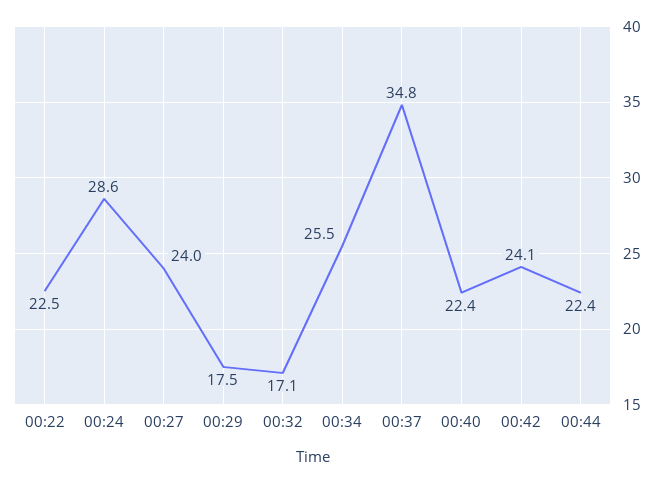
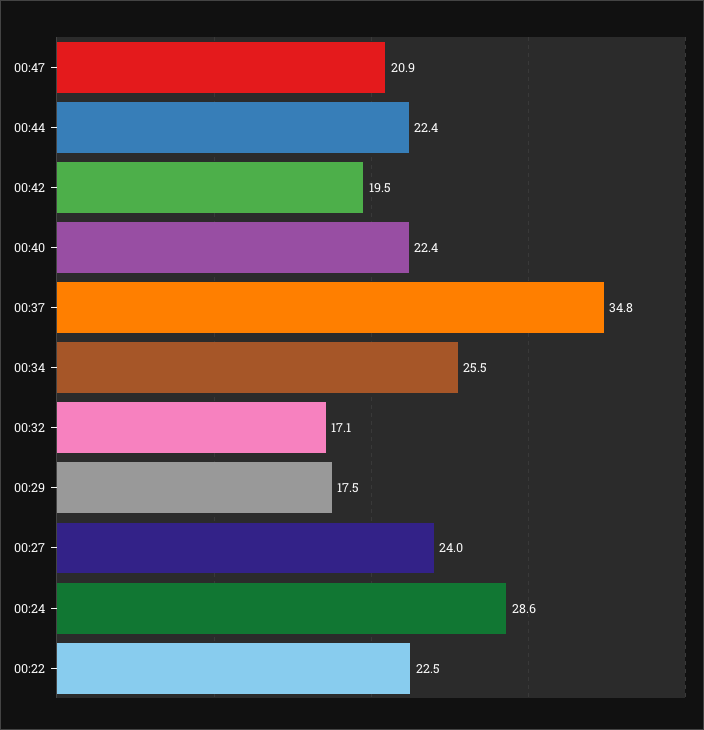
00:42: 24.1 -> 19.5
00:47: none -> 20.9

